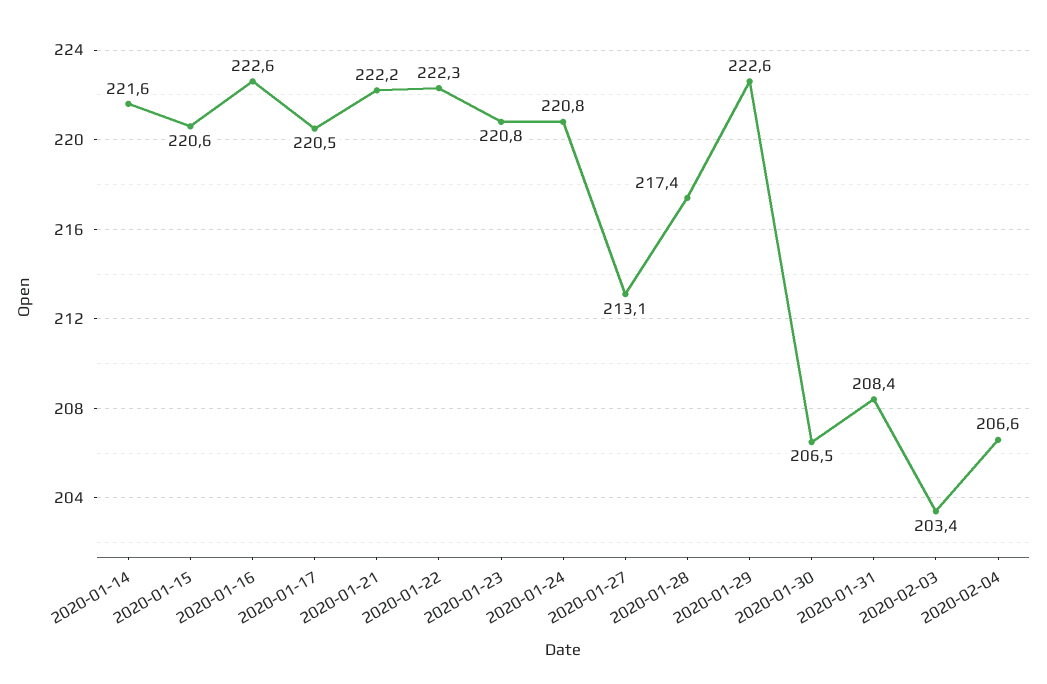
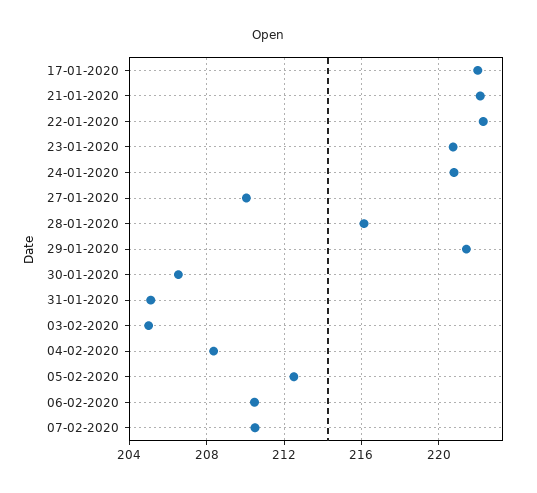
2020-01-14: 221.6 -> none
2020-01-15: 220.6 -> none
2020-01-16: 222.6 -> none
2020-01-17: 220.5 -> 222
2020-01-27: 213.1 -> 210
2020-01-28: 217.4 -> 216
2020-01-29: 222.6 -> 221.5
2020-01-31: 208.4 -> 205
2020-02-03: 203.4 -> 205
2020-02-04: 206.6 -> 208.5
05-02-2020: none -> 212.5
06-02-2020: none -> 210.5
07-02-2020: none -> 210.5

